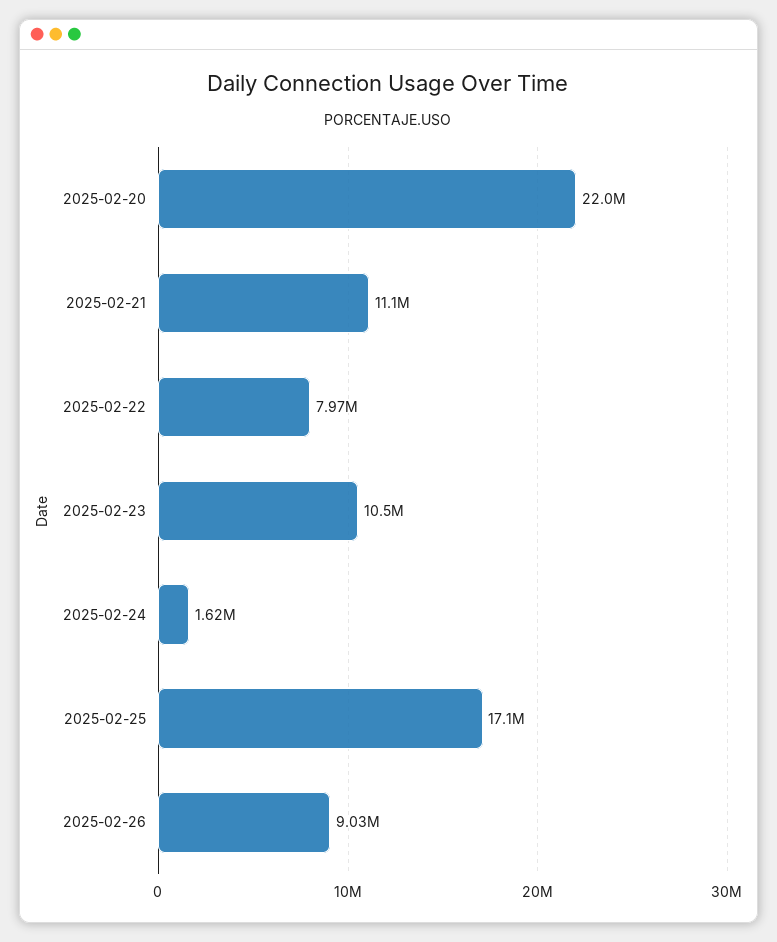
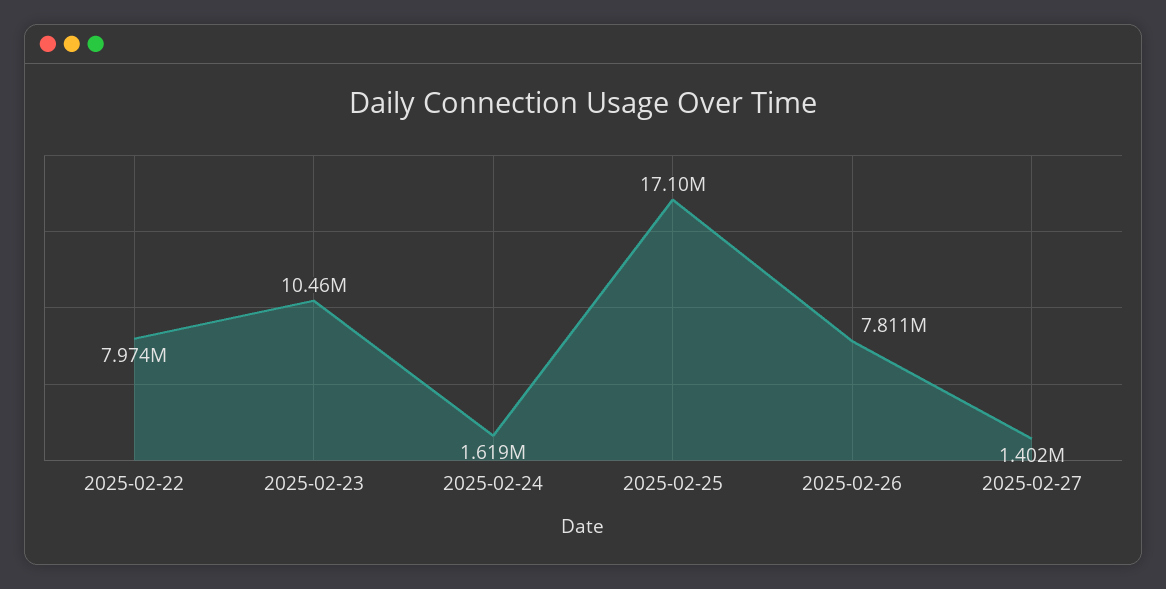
2025-02-20: 22000000 -> none
2025-02-21: 11100000 -> none
2025-02-26: 9030000 -> 7811000
2025-02-27: none -> 1402000

